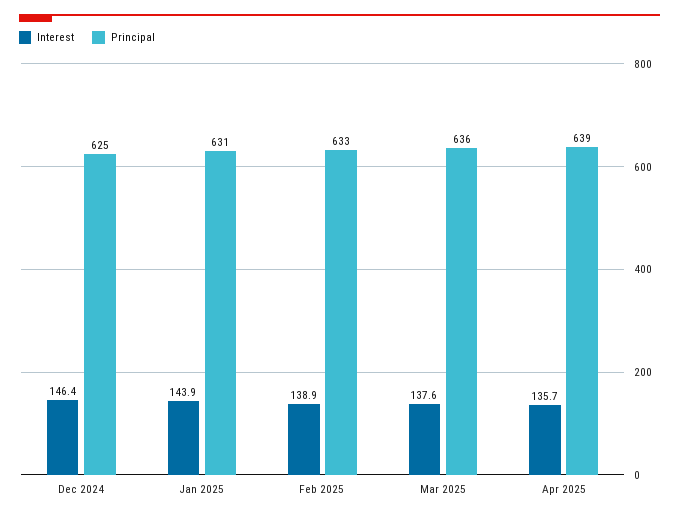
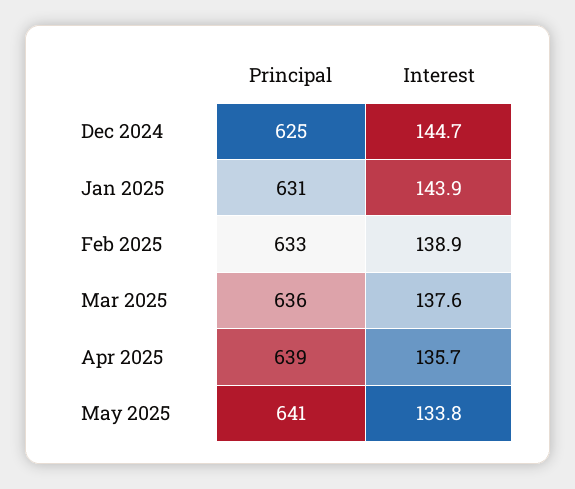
Interest, Dec 2024: 146.4 -> 144.7
Principal, May 2025: none -> 641
Interest, May 2025: none -> 133.8

